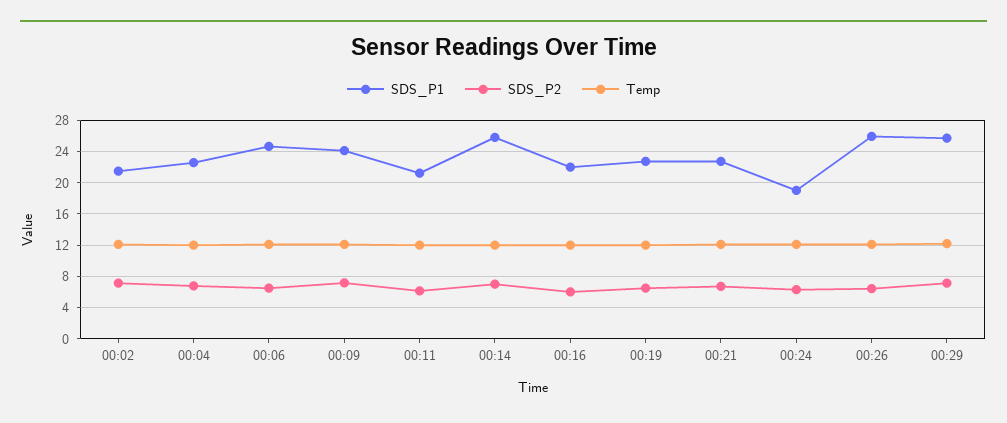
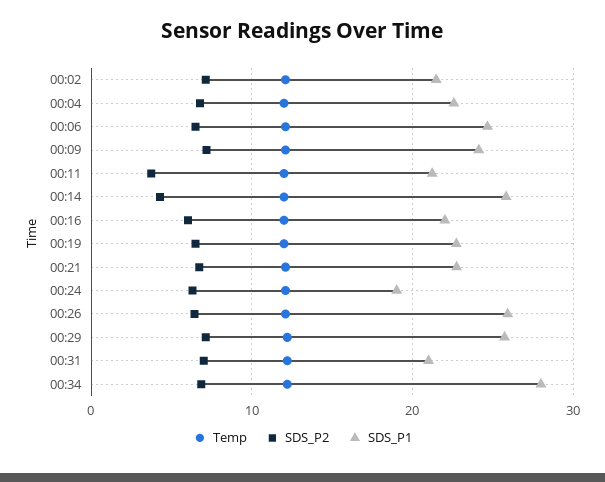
SDS_P2, 00:11: 6 -> 4
SDS_P2, 00:14: 7 -> 4
Temp, 00:31: none -> 12
SDS_P2, 00:31: none -> 7
SDS_P1, 00:31: none -> 21
Temp, 00:34: none -> 12
SDS_P2, 00:34: none -> 7
SDS_P1, 00:34: none -> 28

